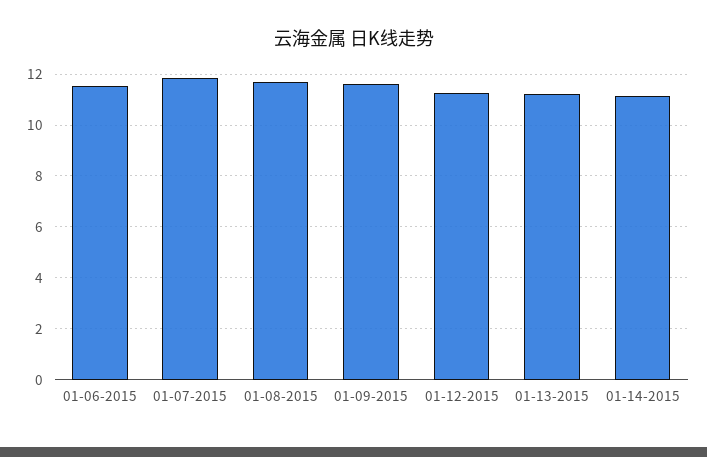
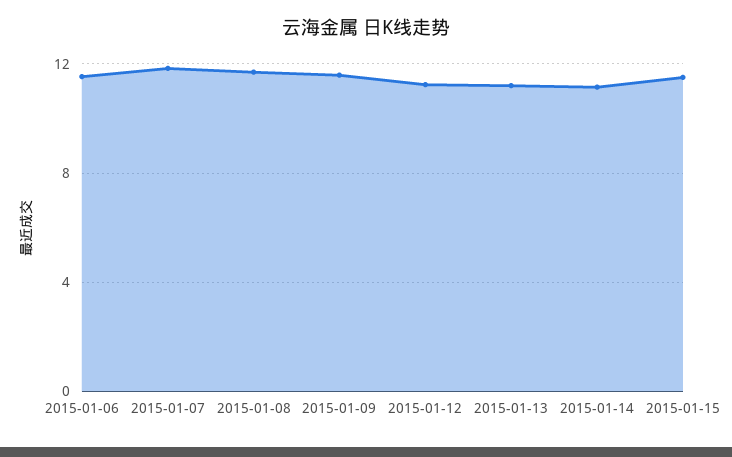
2015-01-15: none -> 11.5

